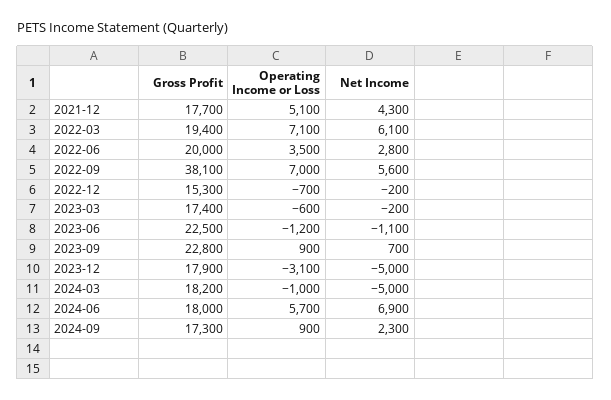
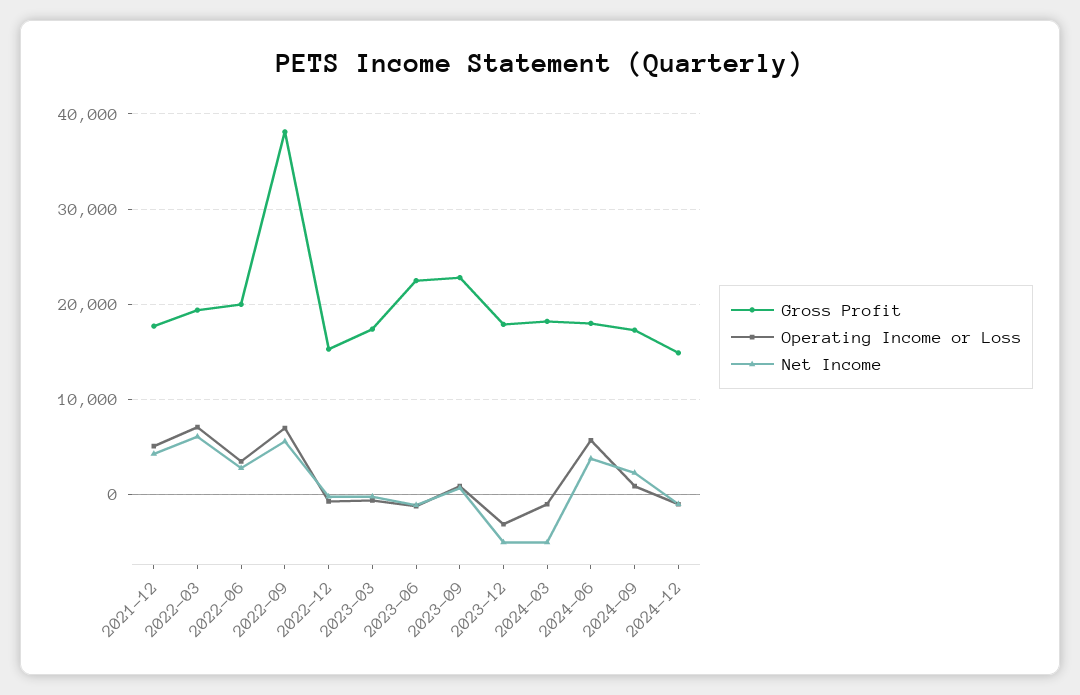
Net Income, 2024-06: 6900 -> 4000
Gross Profit, 2024-12: none -> 15000
Operating Income or Loss, 2024-12: none -> -1000
Net Income, 2024-12: none -> -1000

